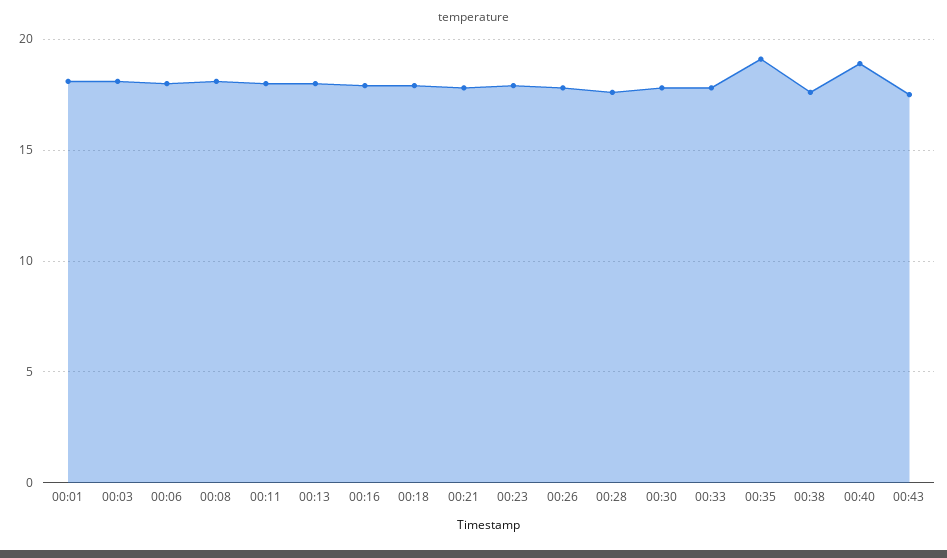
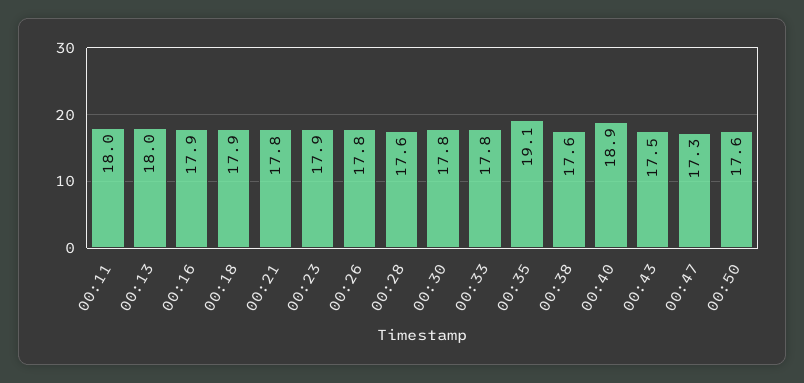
00:01: 18 -> none
00:03: 18 -> none
00:06: 18 -> none
00:08: 18 -> none
00:47: none -> 17.3
00:50: none -> 17.6

